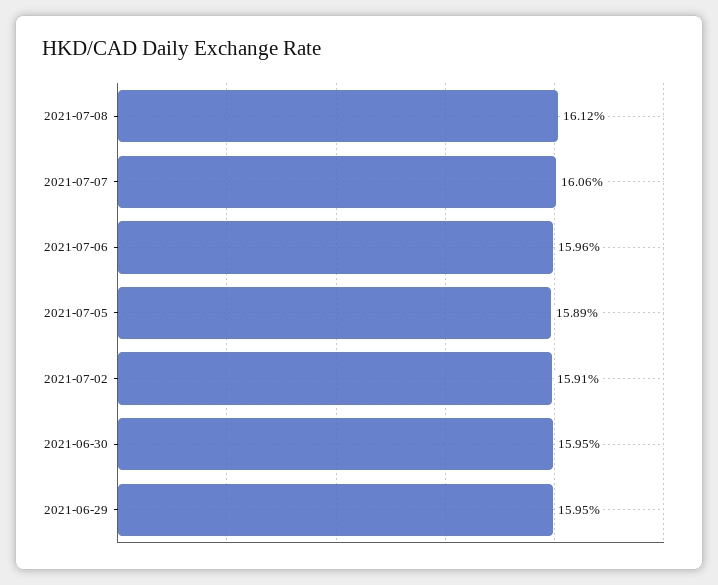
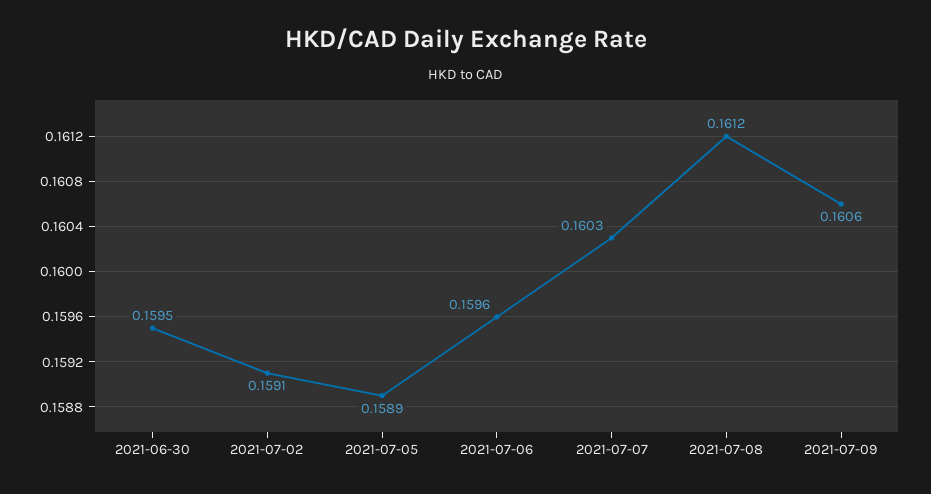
2021-07-07: 0.1606 -> 0.1603
2021-06-29: 0.1595 -> none
2021-07-09: none -> 0.1606

